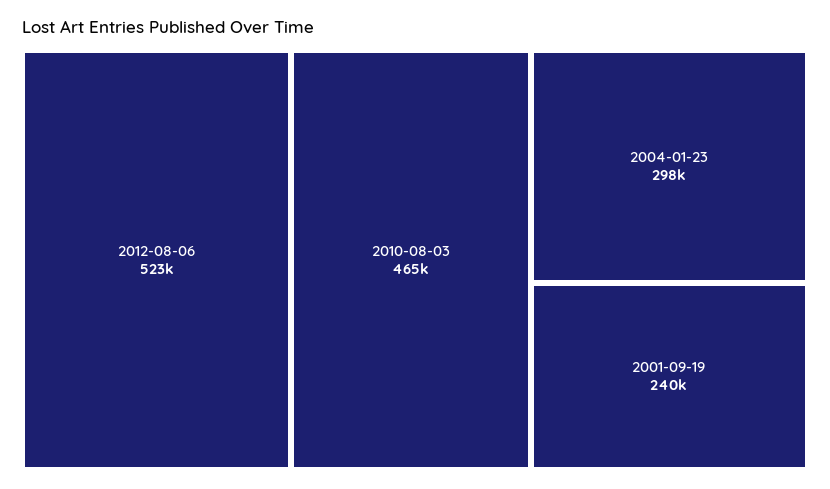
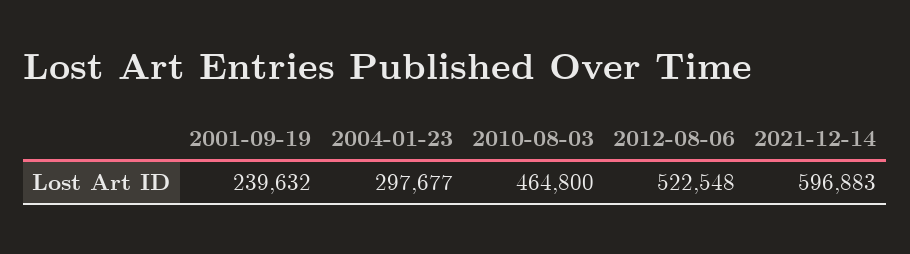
2021-12-14: none -> 596883

